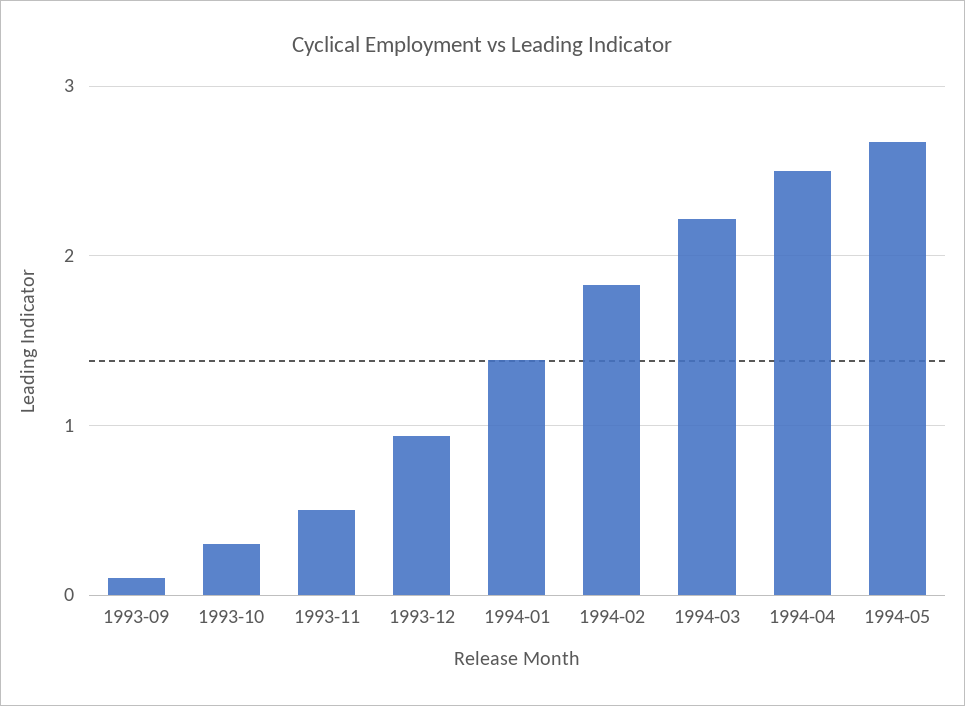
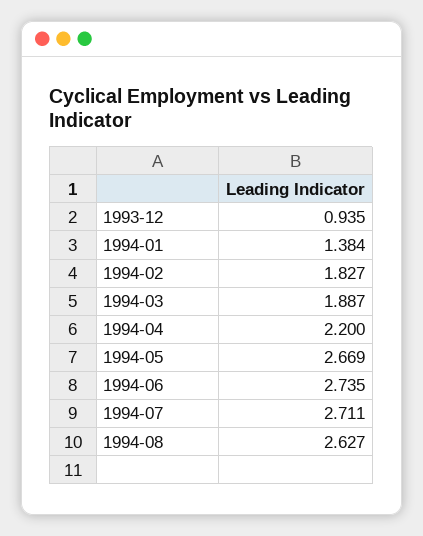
1993-09: 0.1 -> none
1993-10: 0.3 -> none
1993-11: 0.5 -> none
1994-03: 2.2 -> 1.887
1994-04: 2.5 -> 2.2
1994-06: none -> 2.735
1994-07: none -> 2.711
1994-08: none -> 2.627

